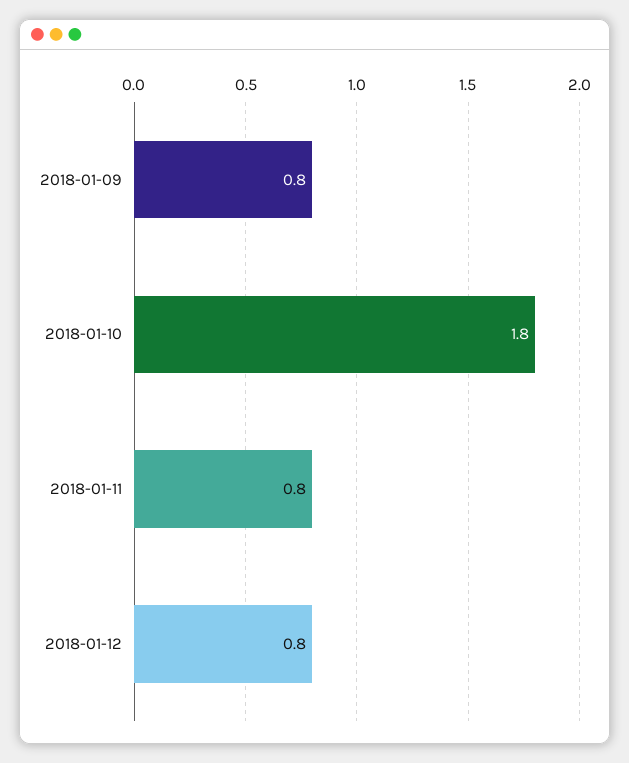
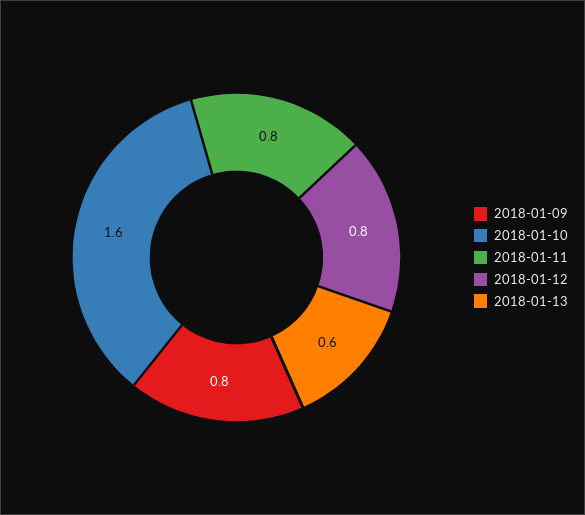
2018-01-10: 1.8 -> 1.6
2018-01-13: none -> 0.6

